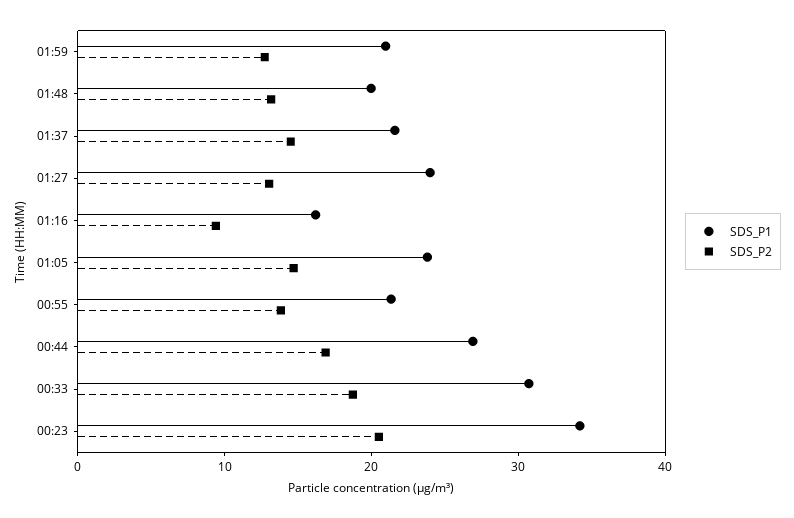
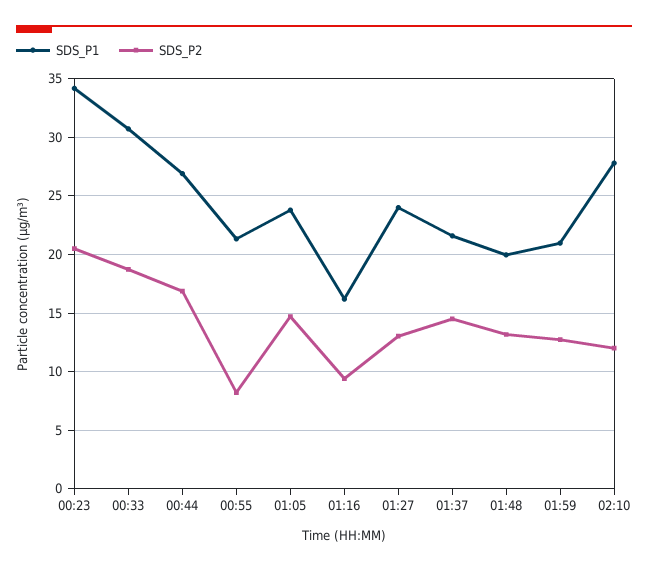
SDS_P2, 00:55: 14 -> 8
SDS_P1, 02:10: none -> 28
SDS_P2, 02:10: none -> 12

